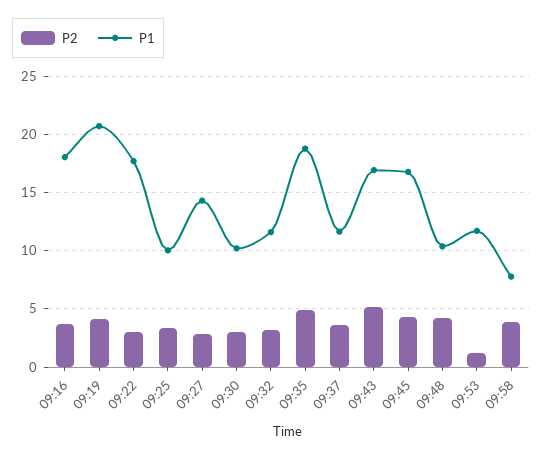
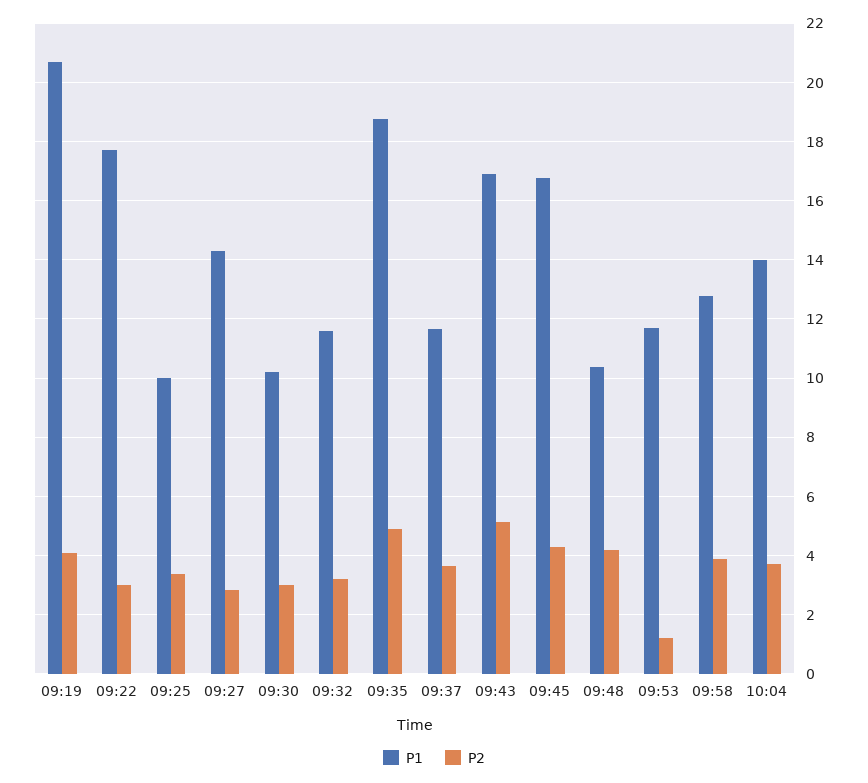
P2, 09:16: 4 -> none
P1, 09:16: 18 -> none
P1, 09:58: 8 -> 12.75
P1, 10:04: none -> 14
P2, 10:04: none -> 3.75

